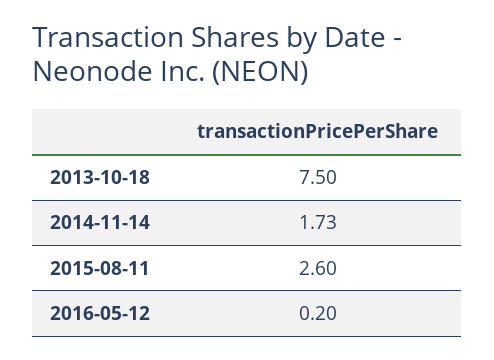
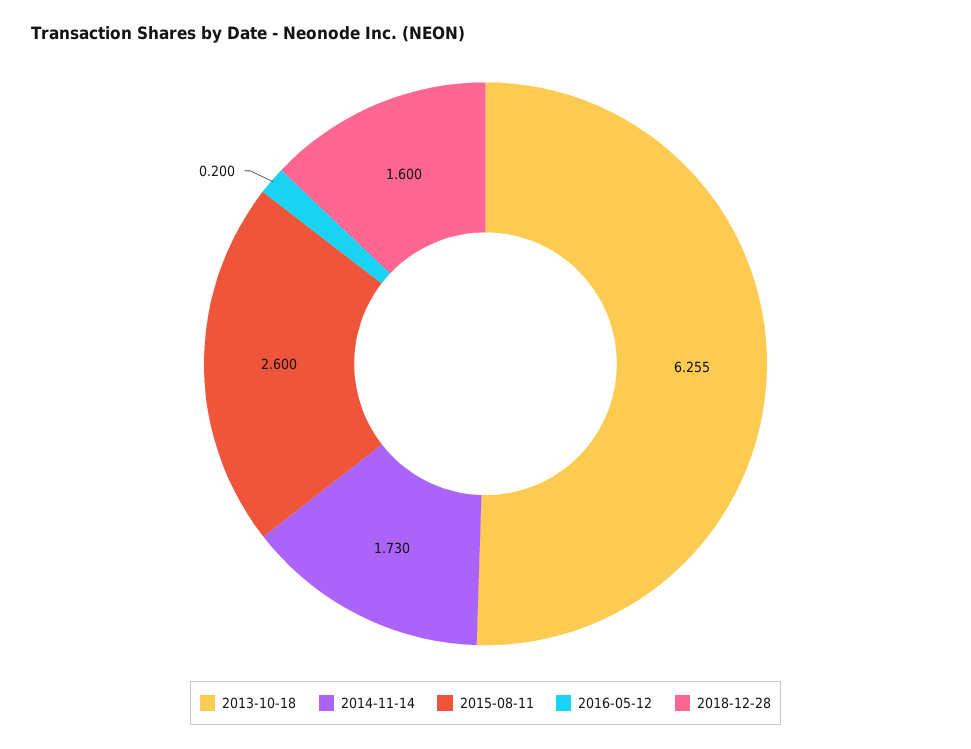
2013-10-18: 7.5 -> 6.255
2018-12-28: none -> 1.6

